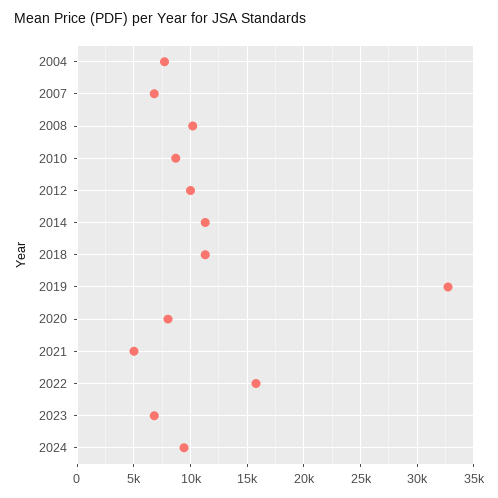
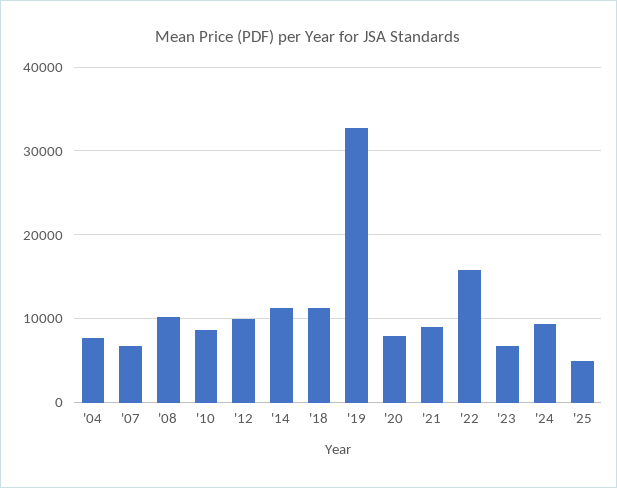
2021: 5000 -> 9000
'25: none -> 5000

